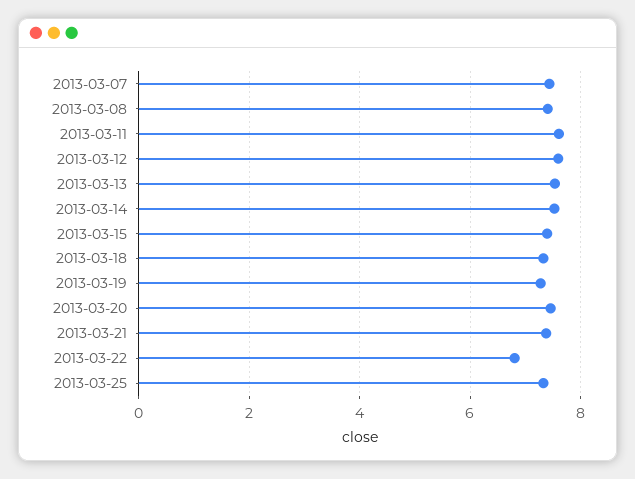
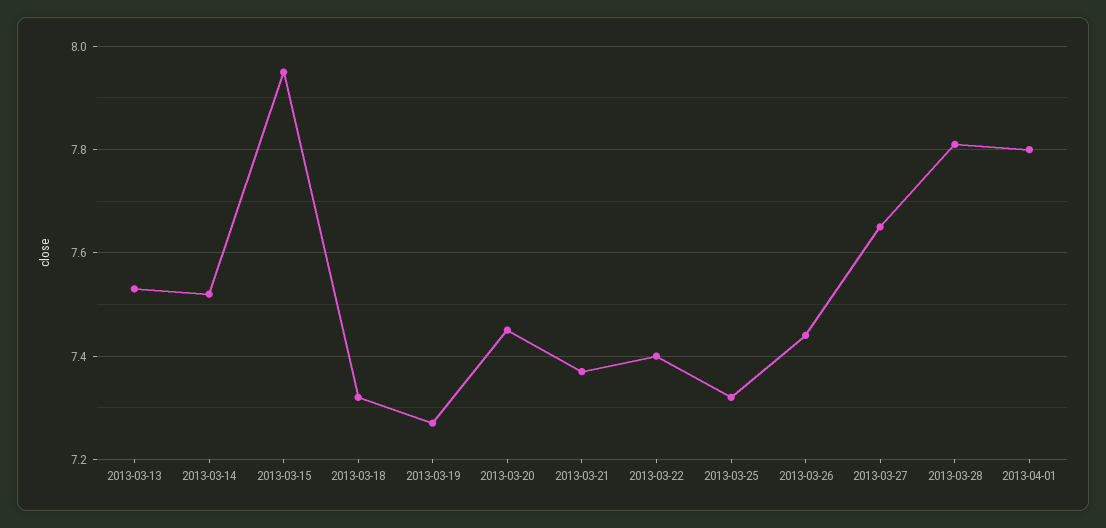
2013-03-07: 7.4 -> none
2013-03-08: 7.4 -> none
2013-03-11: 7.6 -> none
2013-03-12: 7.6 -> none
2013-03-15: 7.4 -> 7.95
2013-03-22: 6.8 -> 7.4
2013-03-26: none -> 7.45
2013-03-27: none -> 7.65
2013-03-28: none -> 7.8
2013-04-01: none -> 7.8

